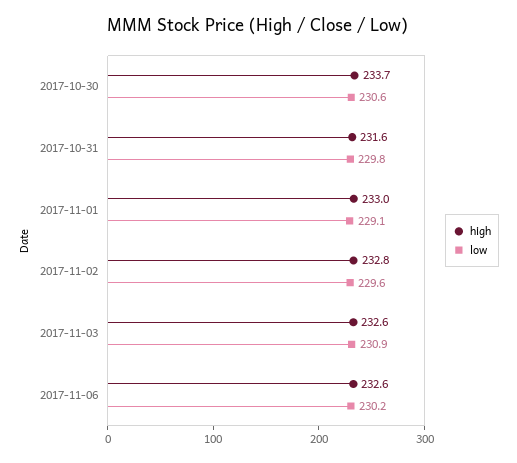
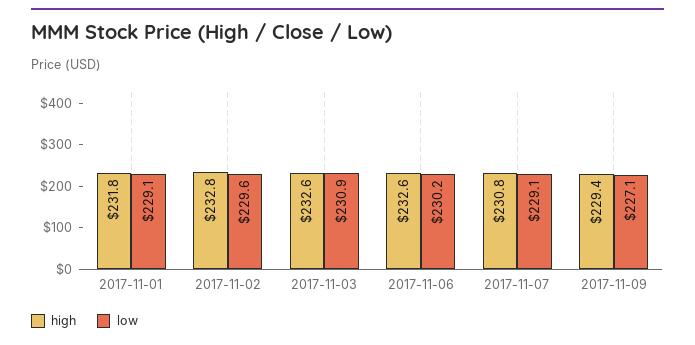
high, 2017-10-30: 233.7 -> none
low, 2017-10-30: 230.6 -> none
high, 2017-10-31: 231.6 -> none
low, 2017-10-31: 229.8 -> none
high, 2017-11-01: 233 -> 231.8
high, 2017-11-07: none -> 230.8
low, 2017-11-07: none -> 229.1
high, 2017-11-09: none -> 229.4
low, 2017-11-09: none -> 227.1

